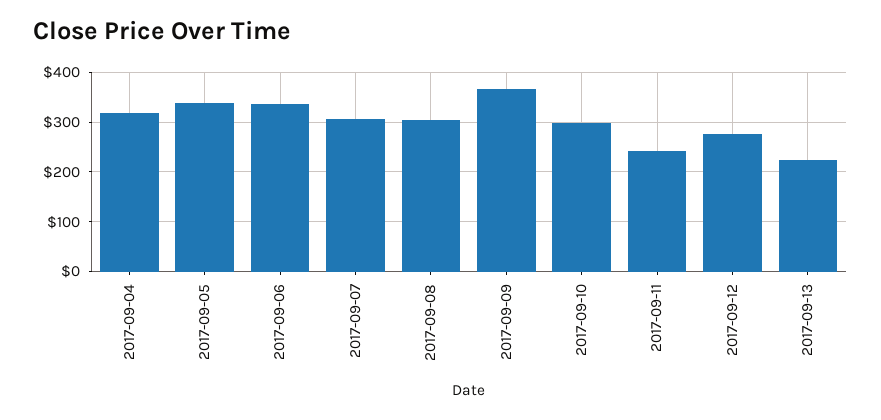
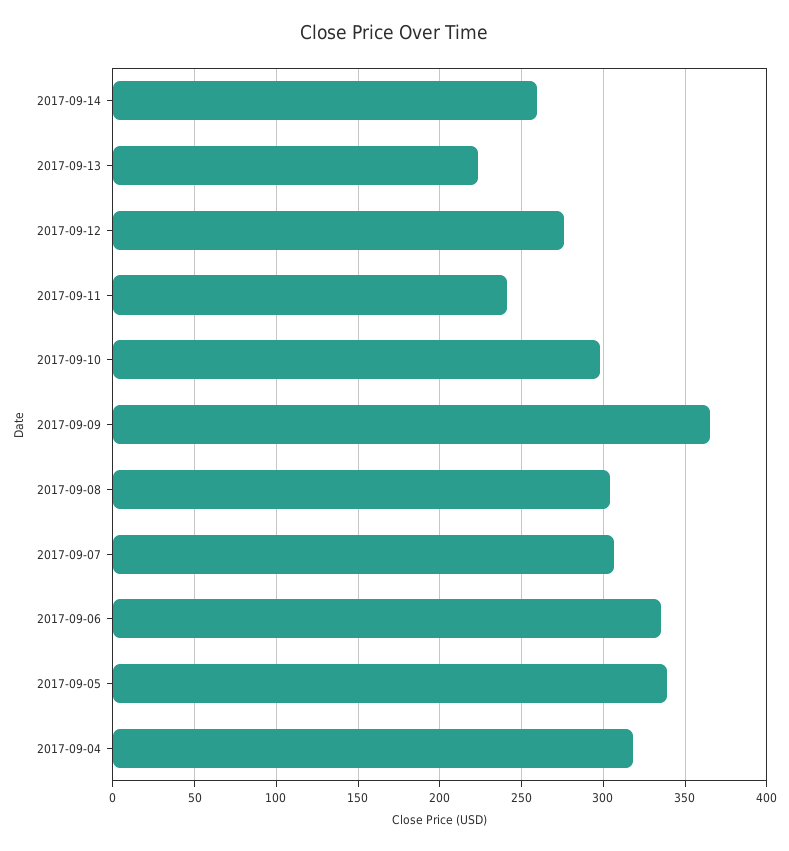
2017-09-14: none -> 260

